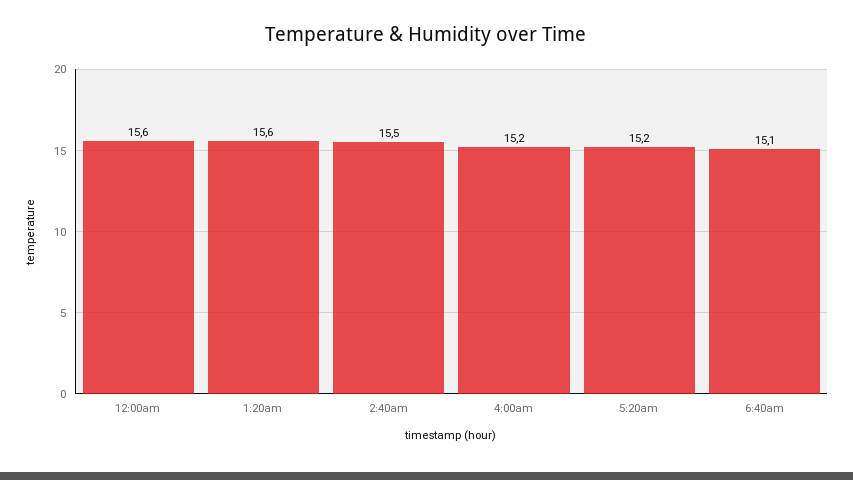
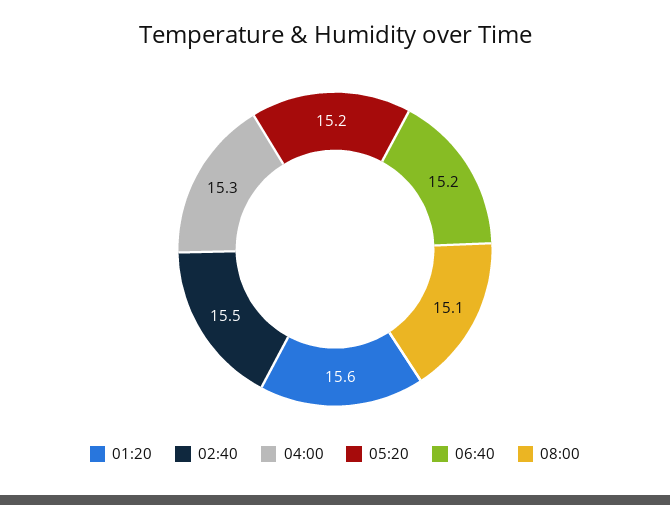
12:00am: 15.6 -> none
4:00am: 15.2 -> 15.3
6:40am: 15.1 -> 15.2
08:00: none -> 15.1

